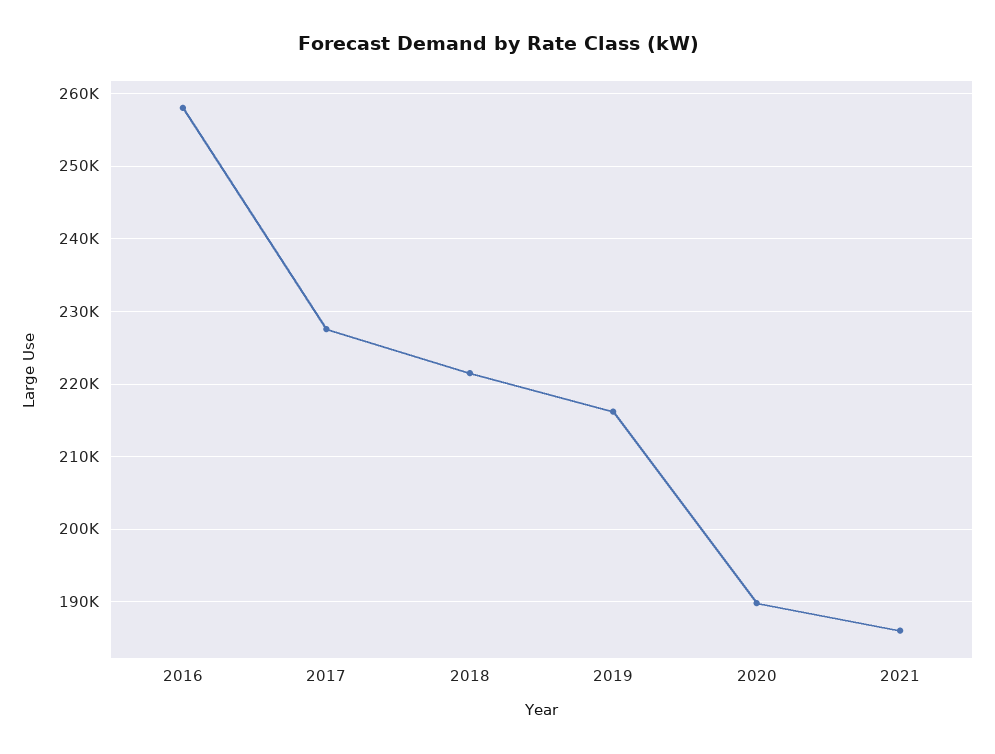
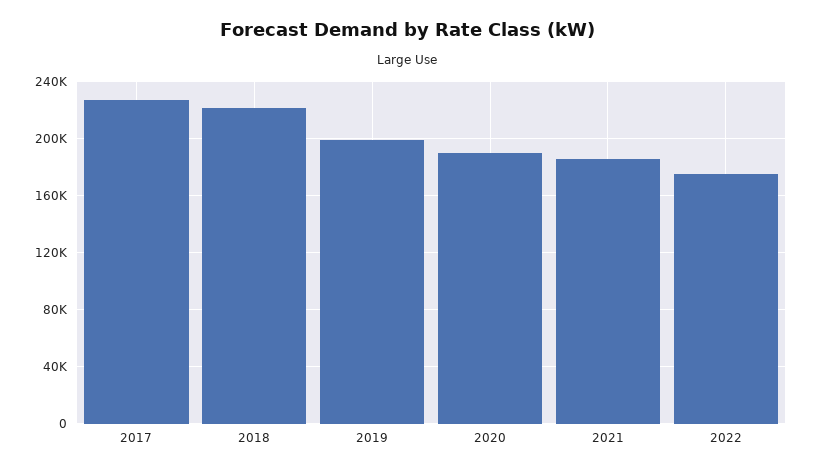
2016: 258000 -> none
2019: 216000 -> 200000
2022: none -> 175000

